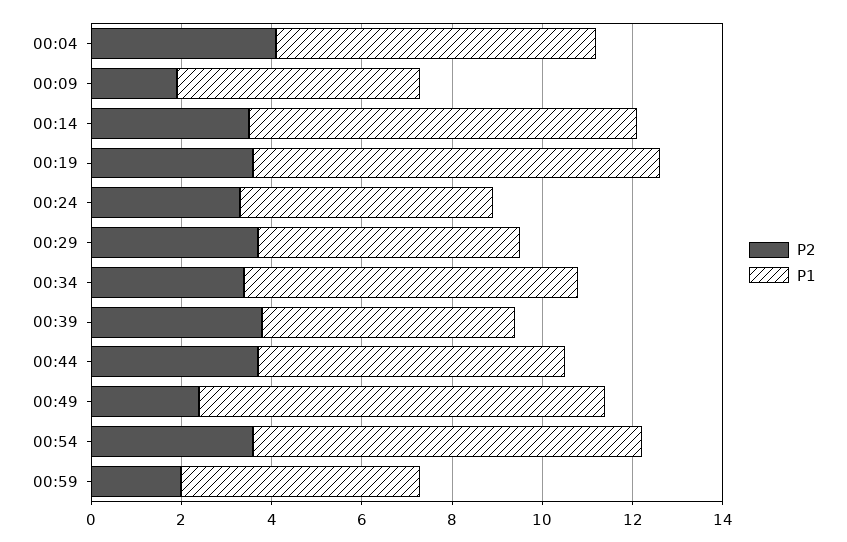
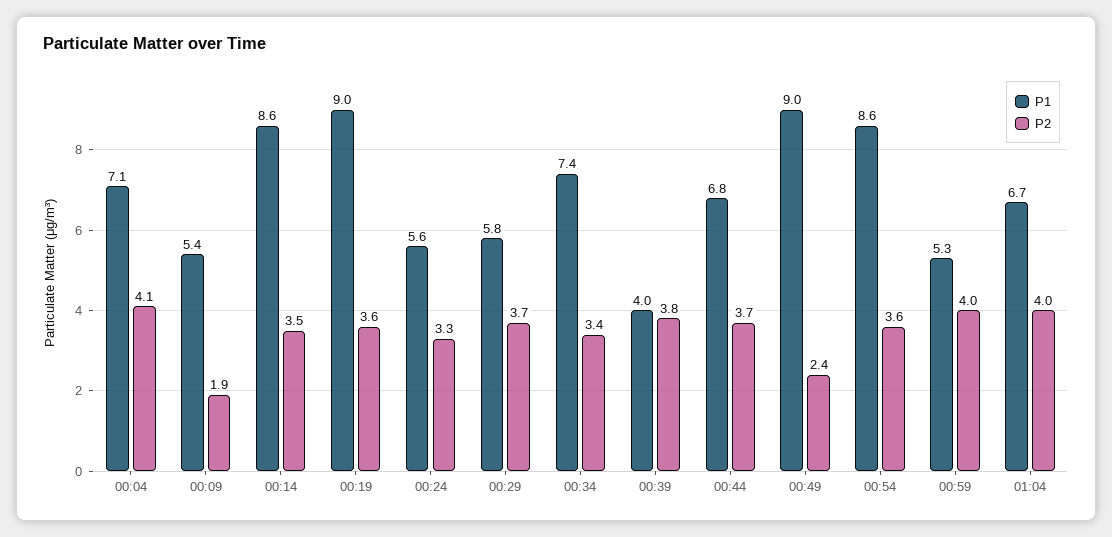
P1, 00:39: 5.5 -> 4
P2, 00:59: 2 -> 4
P1, 01:04: none -> 6.7
P2, 01:04: none -> 4

